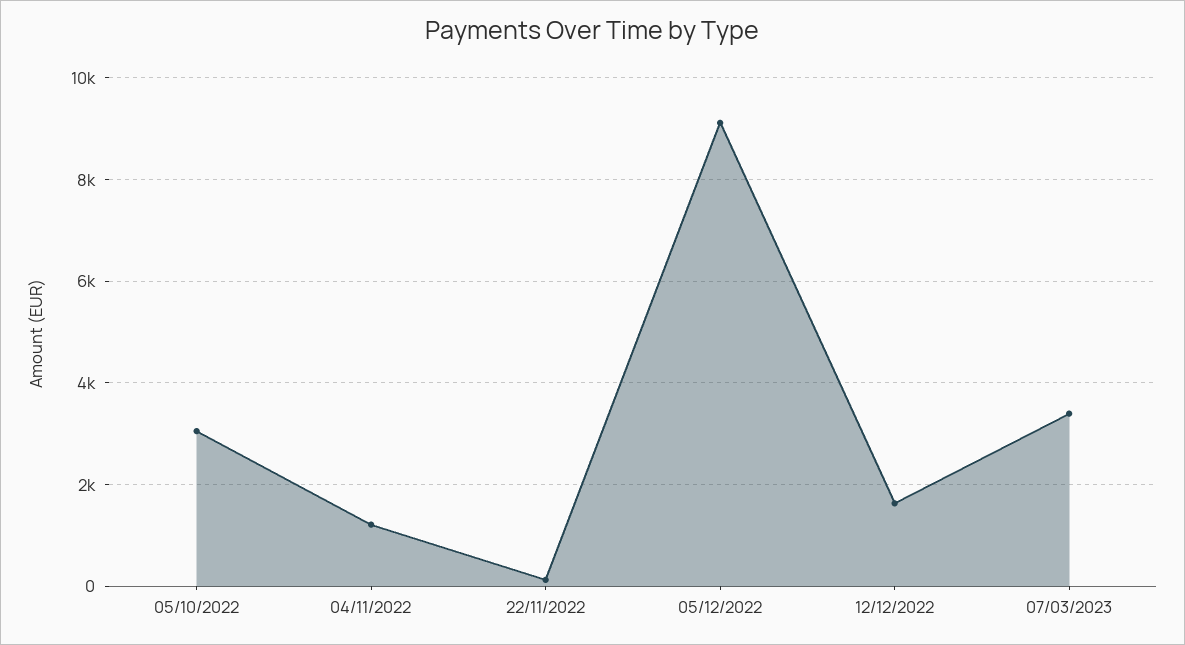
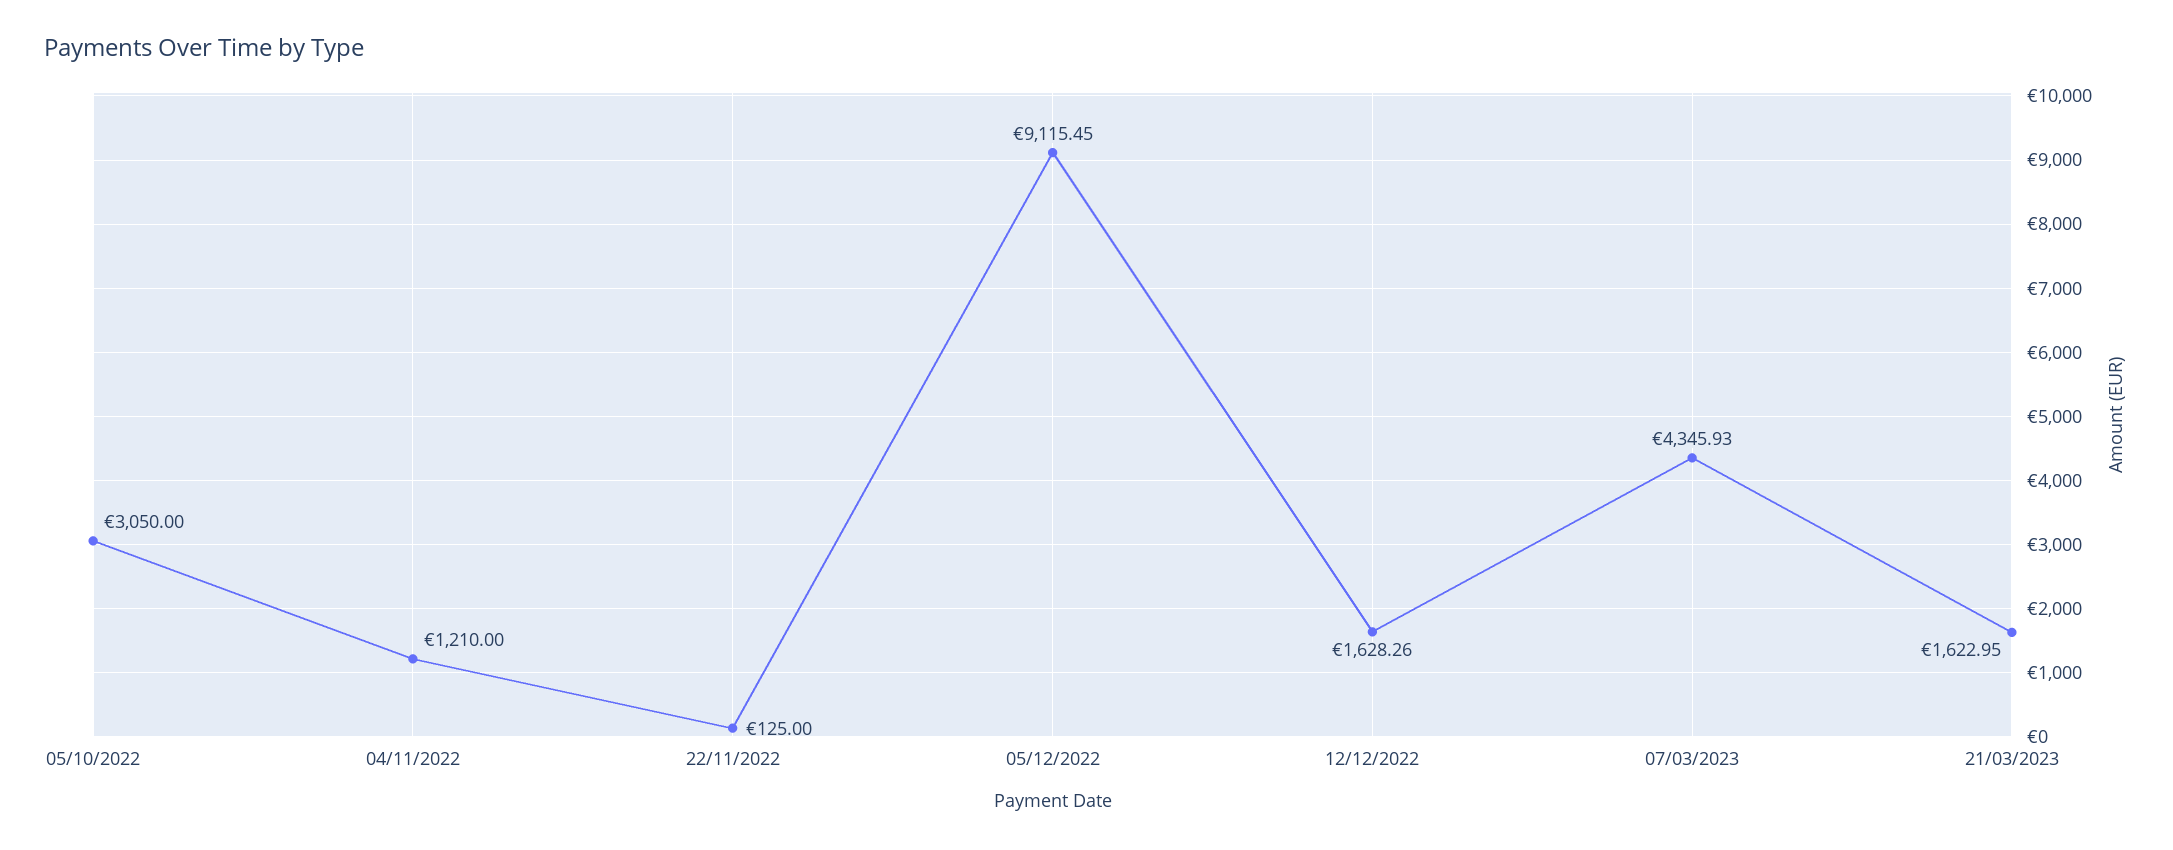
07/03/2023: 3400 -> 4345.93
21/03/2023: none -> 1622.95

